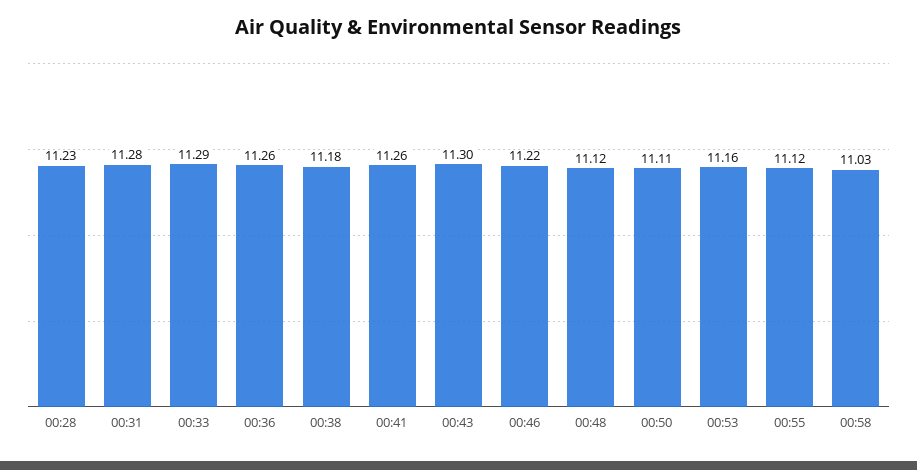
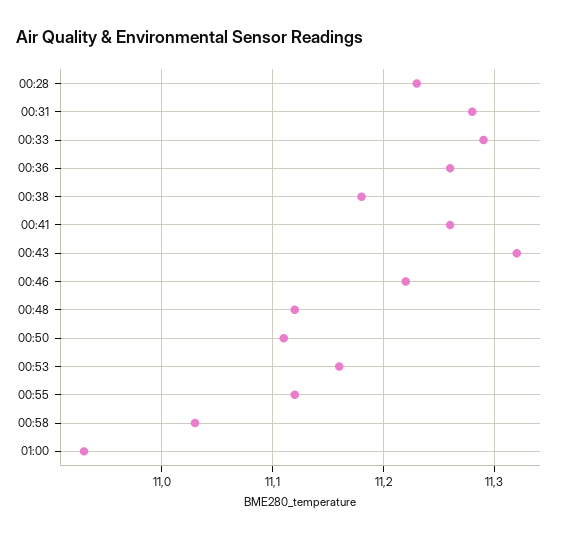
00:43: 11.3 -> 11.32
01:00: none -> 10.93

